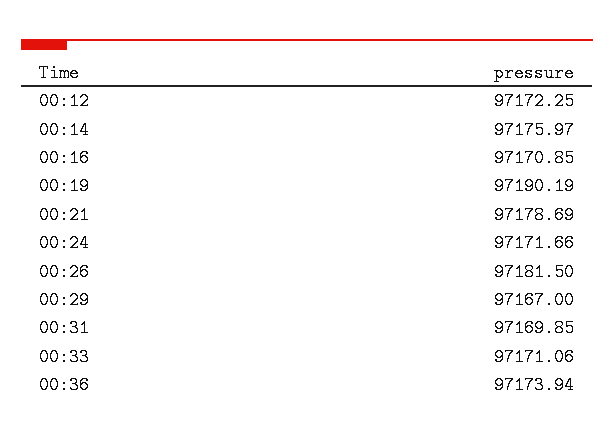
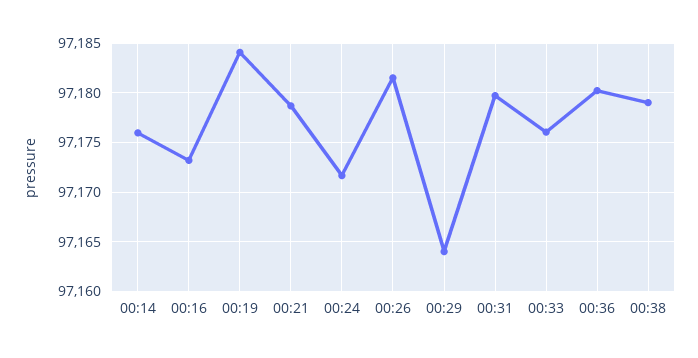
00:12: 97172.25 -> none
00:16: 97170.85 -> 97173
00:19: 97190.19 -> 97184
00:29: 97167 -> 97164
00:31: 97169.85 -> 97180
00:33: 97171.06 -> 97176
00:36: 97173.94 -> 97180
00:38: none -> 97179

